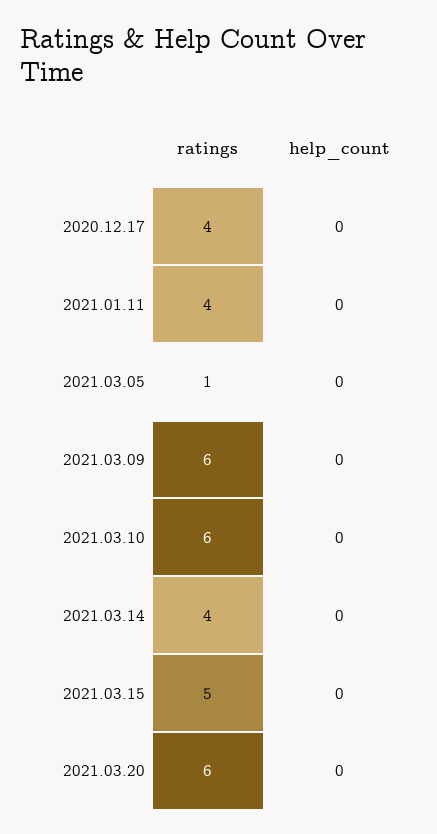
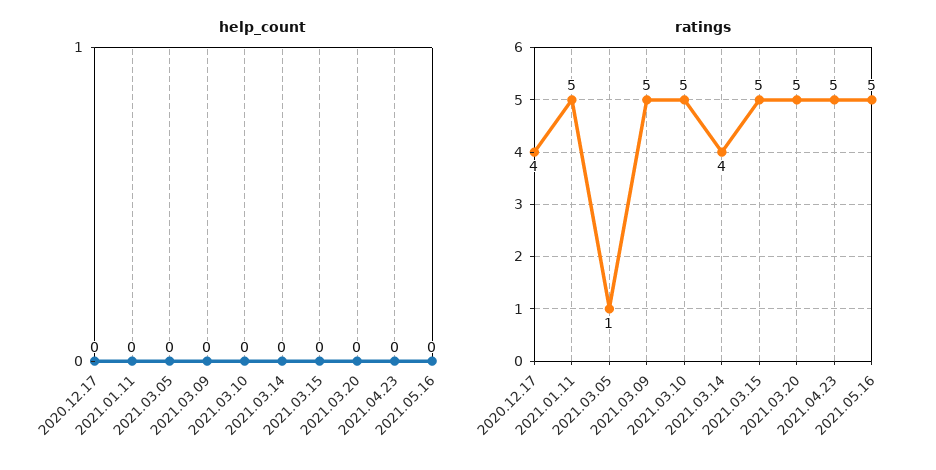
ratings, 2021.01.11: 4 -> 5
ratings, 2021.03.09: 6 -> 5
ratings, 2021.03.10: 6 -> 5
ratings, 2021.03.20: 6 -> 5
help_count, 2021.04.23: none -> 0
help_count, 2021.05.16: none -> 0
ratings, 2021.04.23: none -> 5
ratings, 2021.05.16: none -> 5

